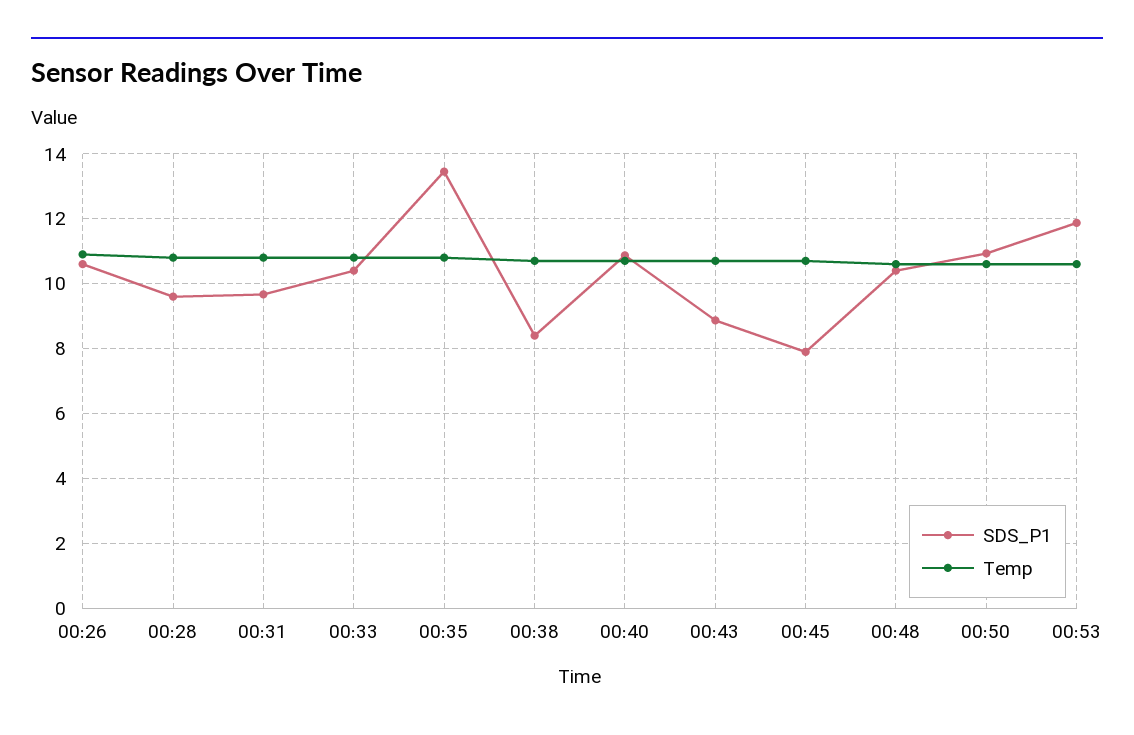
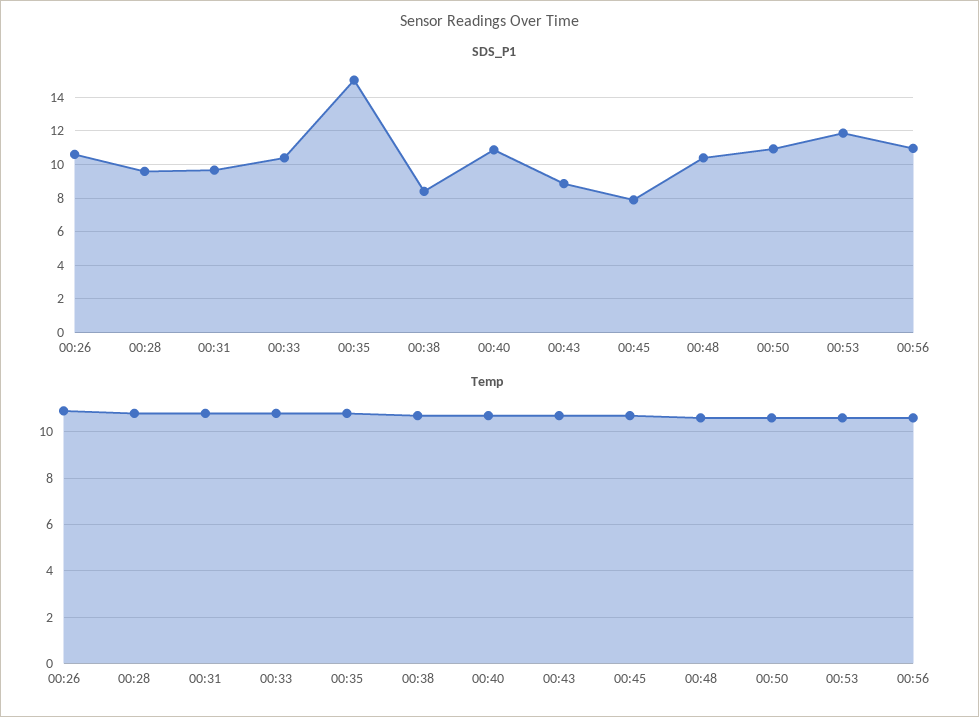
SDS_P1, 00:35: 13.4 -> 15
SDS_P1, 00:56: none -> 11
Temp, 00:56: none -> 10.5

